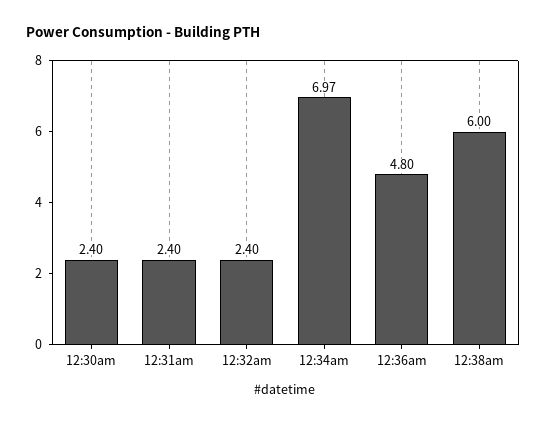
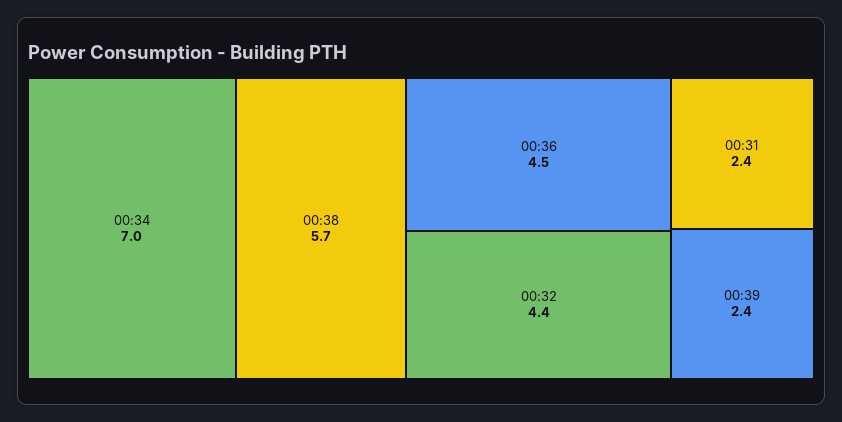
12:30am: 2.4 -> none
12:32am: 2.4 -> 4.4
12:36am: 4.8 -> 4.5
12:38am: 6 -> 5.7
00:39: none -> 2.4

